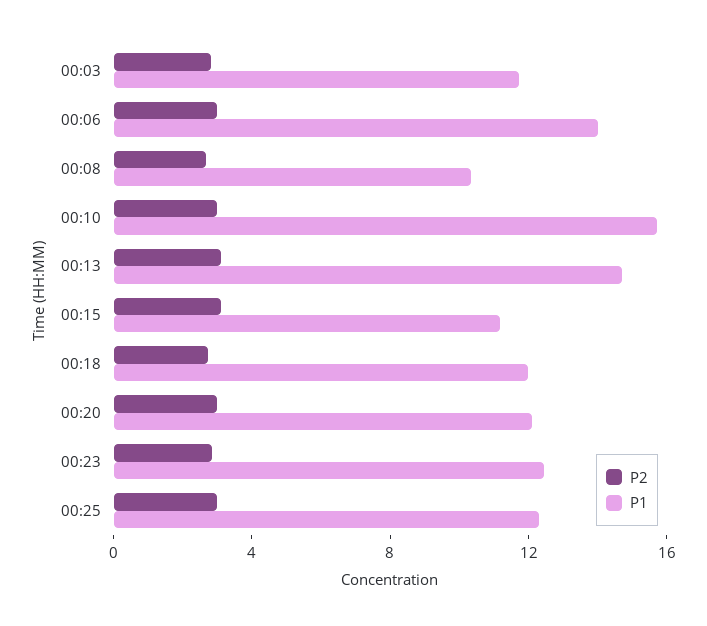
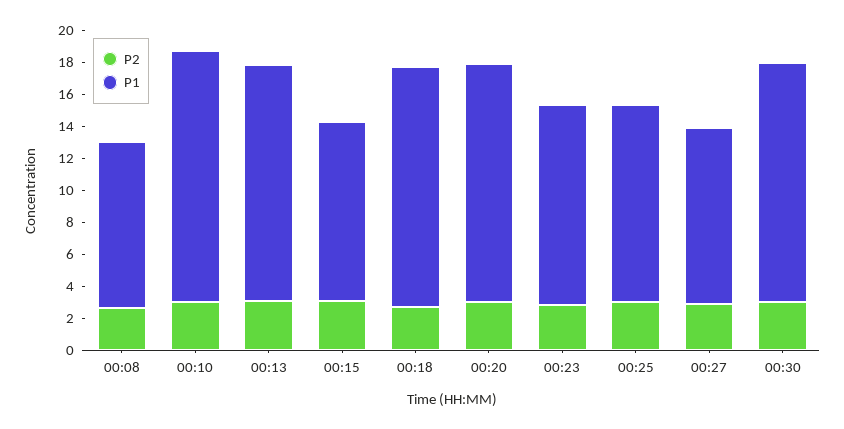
P2, 00:03: 3 -> none
P1, 00:03: 12 -> none
P2, 00:06: 3 -> none
P1, 00:06: 14 -> none
P1, 00:18: 12 -> 15
P1, 00:20: 12 -> 15
P2, 00:27: none -> 3
P1, 00:27: none -> 11
P2, 00:30: none -> 3
P1, 00:30: none -> 15

